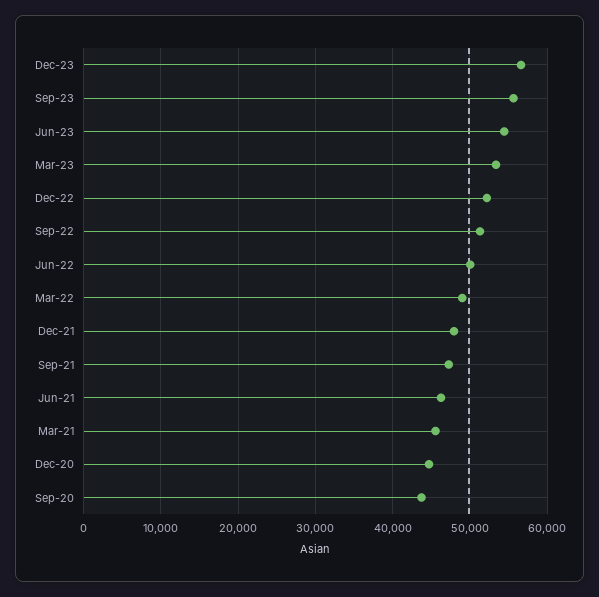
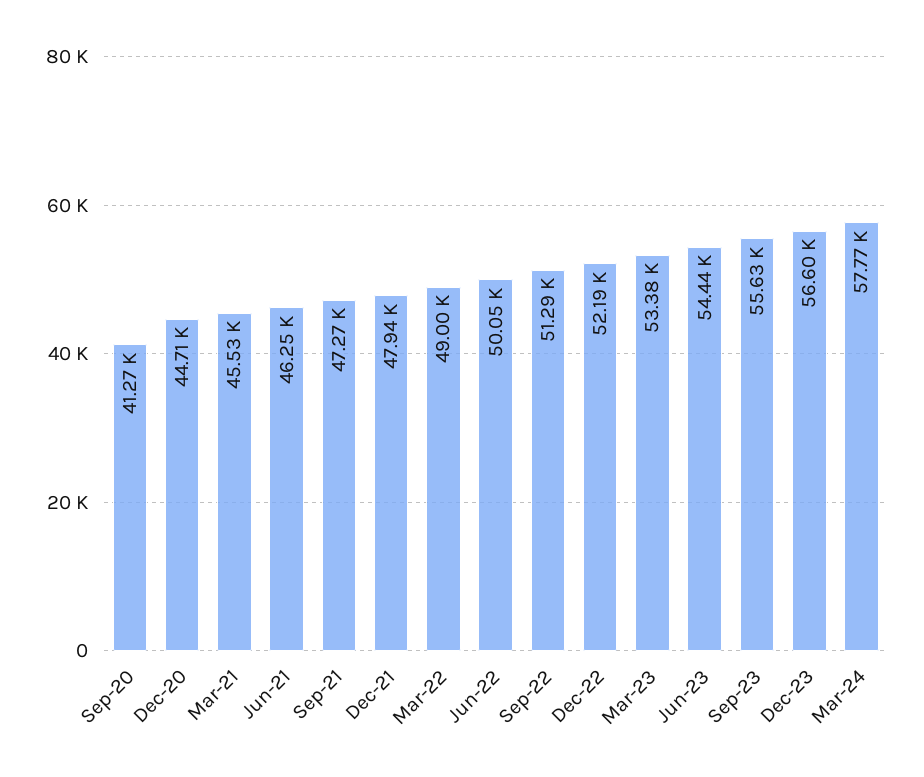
Sep-20: 44000 -> 41270
Mar-24: none -> 57770

